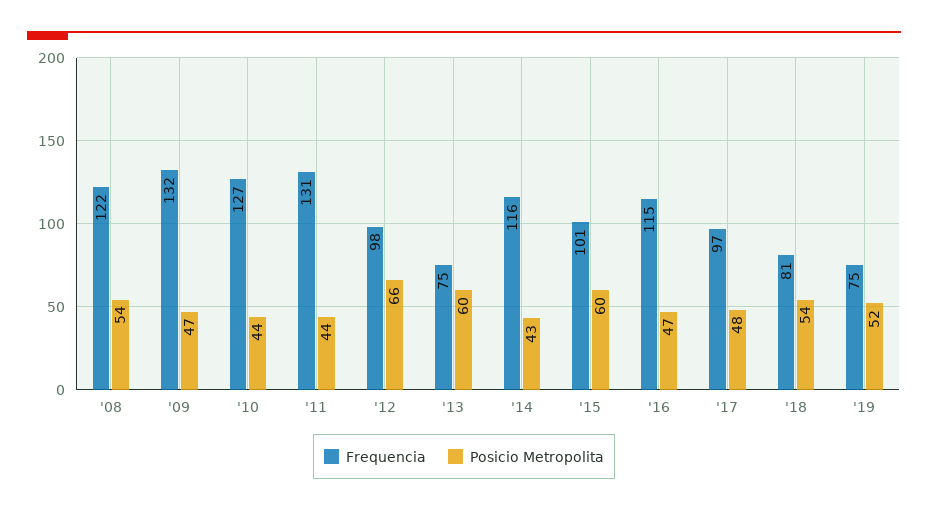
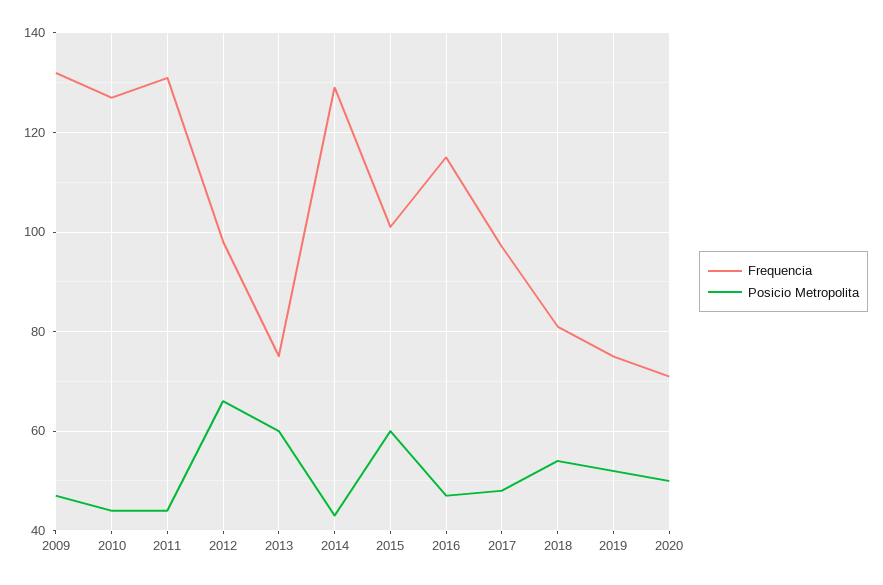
Frequencia, '08: 122 -> none
Posicio Metropolita, '08: 54 -> none
Frequencia, '14: 116 -> 130
Frequencia, 2020: none -> 70
Posicio Metropolita, 2020: none -> 50

